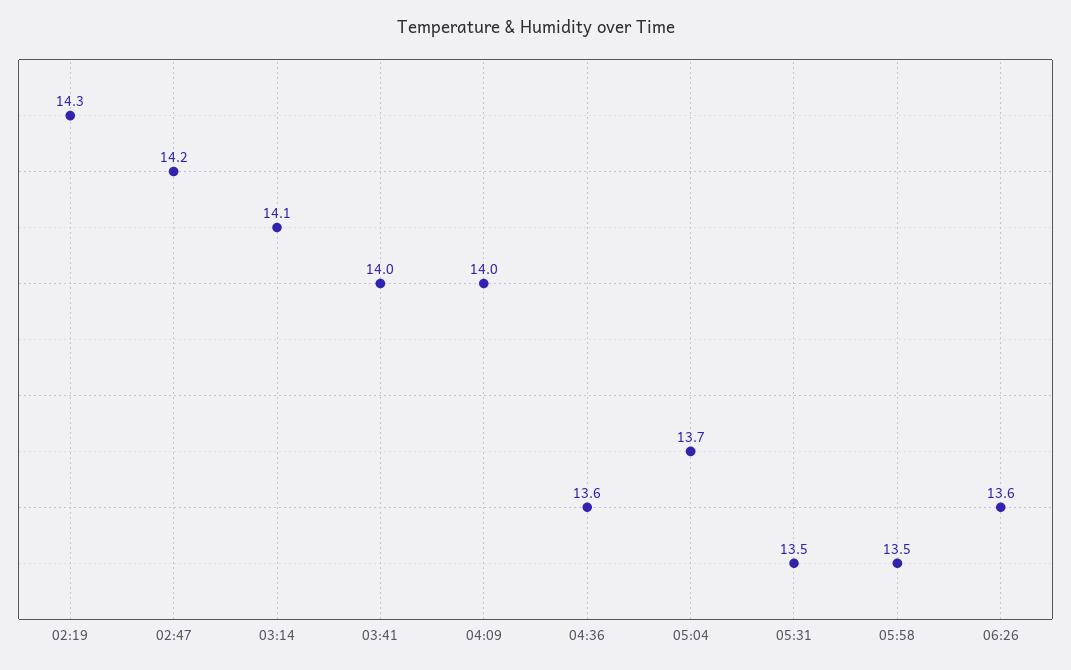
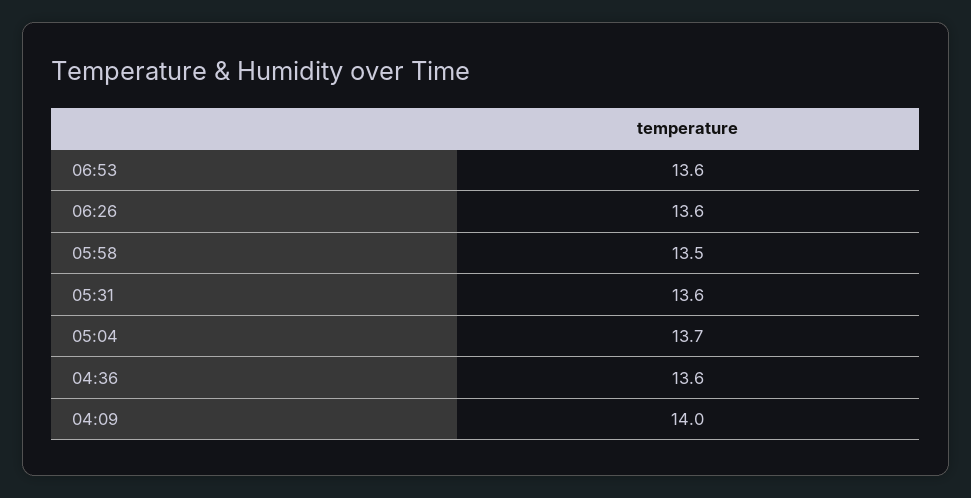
02:19: 14.3 -> none
02:47: 14.2 -> none
03:14: 14.1 -> none
03:41: 14 -> none
05:31: 13.5 -> 13.6
06:53: none -> 13.6

